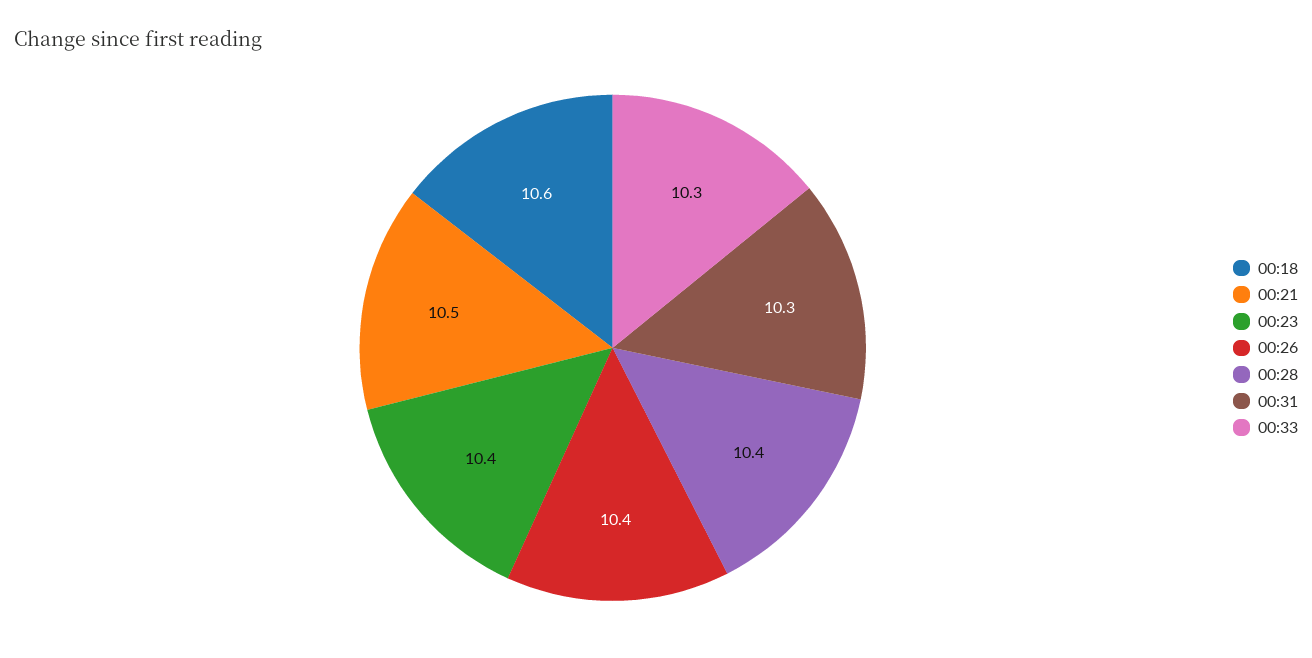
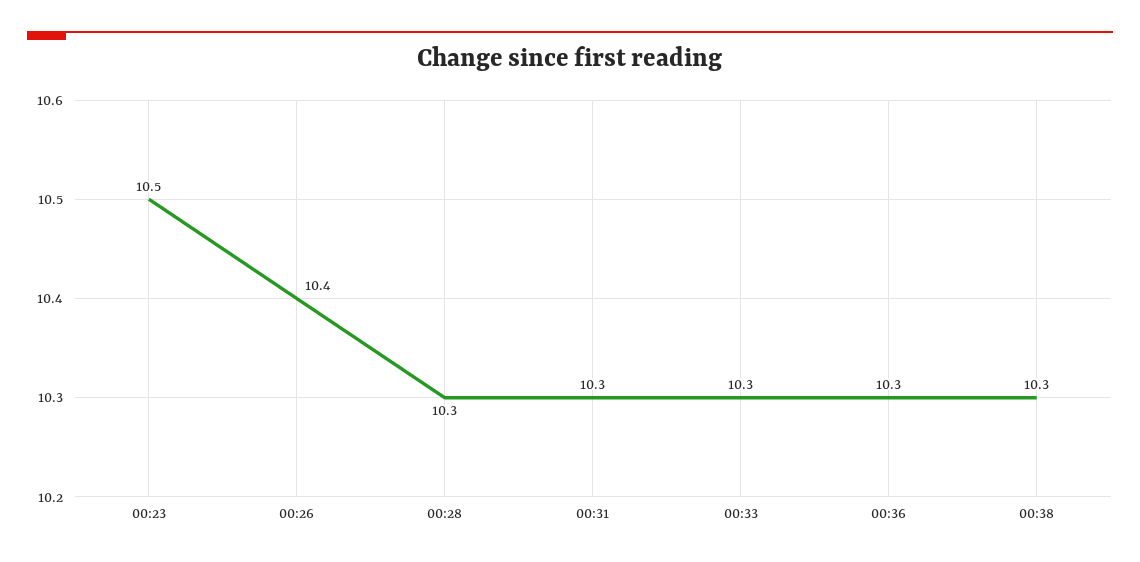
00:18: 10.6 -> none
00:21: 10.5 -> none
00:23: 10.4 -> 10.5
00:28: 10.4 -> 10.3
00:36: none -> 10.3
00:38: none -> 10.3

